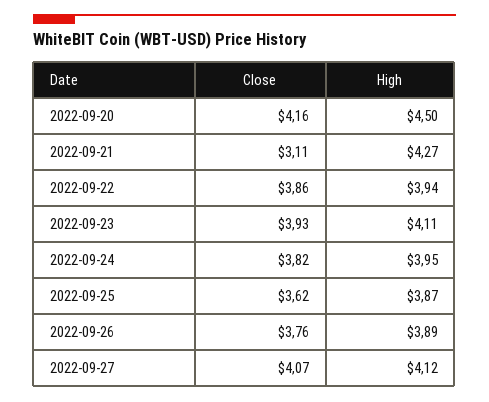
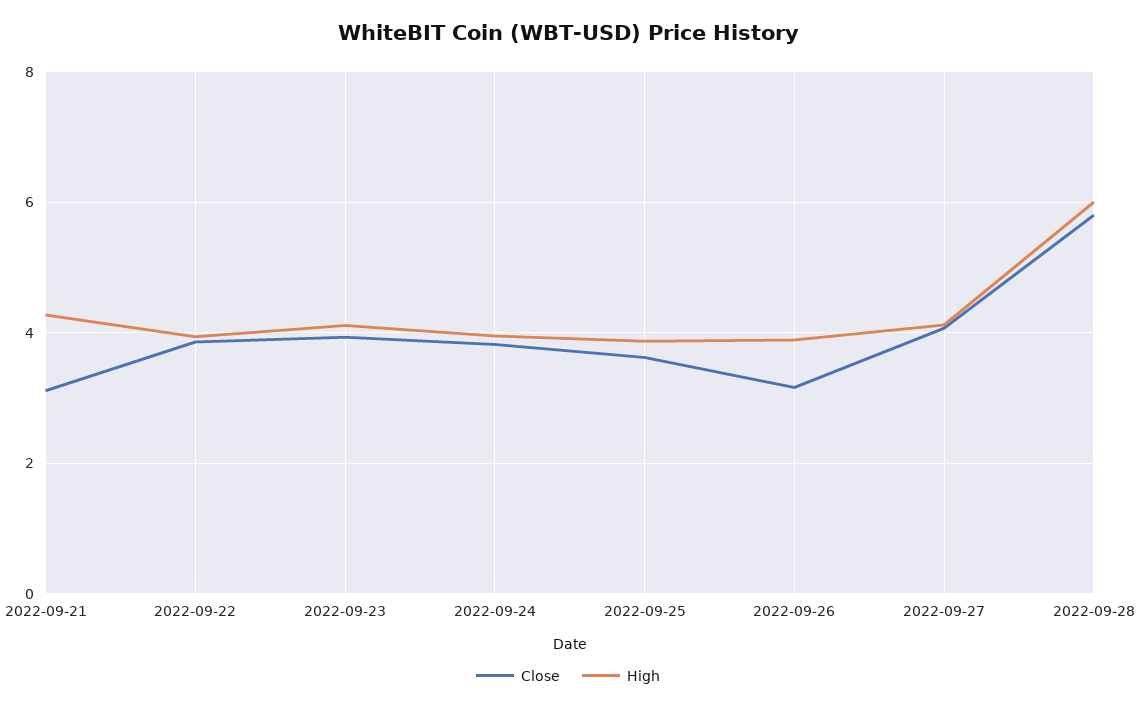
Close, 2022-09-20: 4.16 -> none
High, 2022-09-20: 4.5 -> none
Close, 2022-09-26: 3.76 -> 3.2
Close, 2022-09-28: none -> 5.8
High, 2022-09-28: none -> 6

